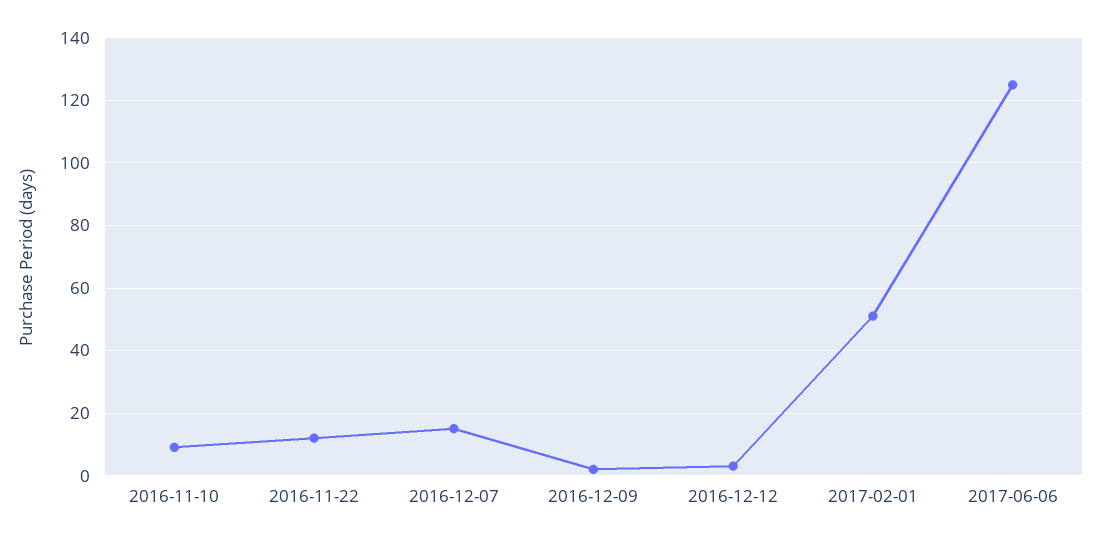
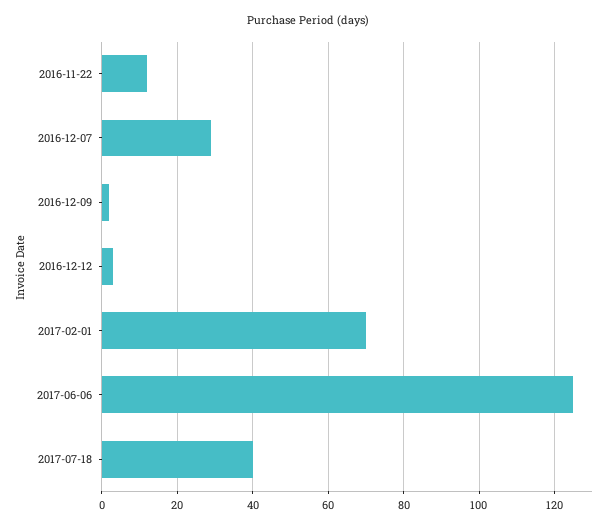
2016-11-10: 10 -> none
2016-12-07: 15 -> 30
2017-02-01: 50 -> 70
2017-07-18: none -> 40

